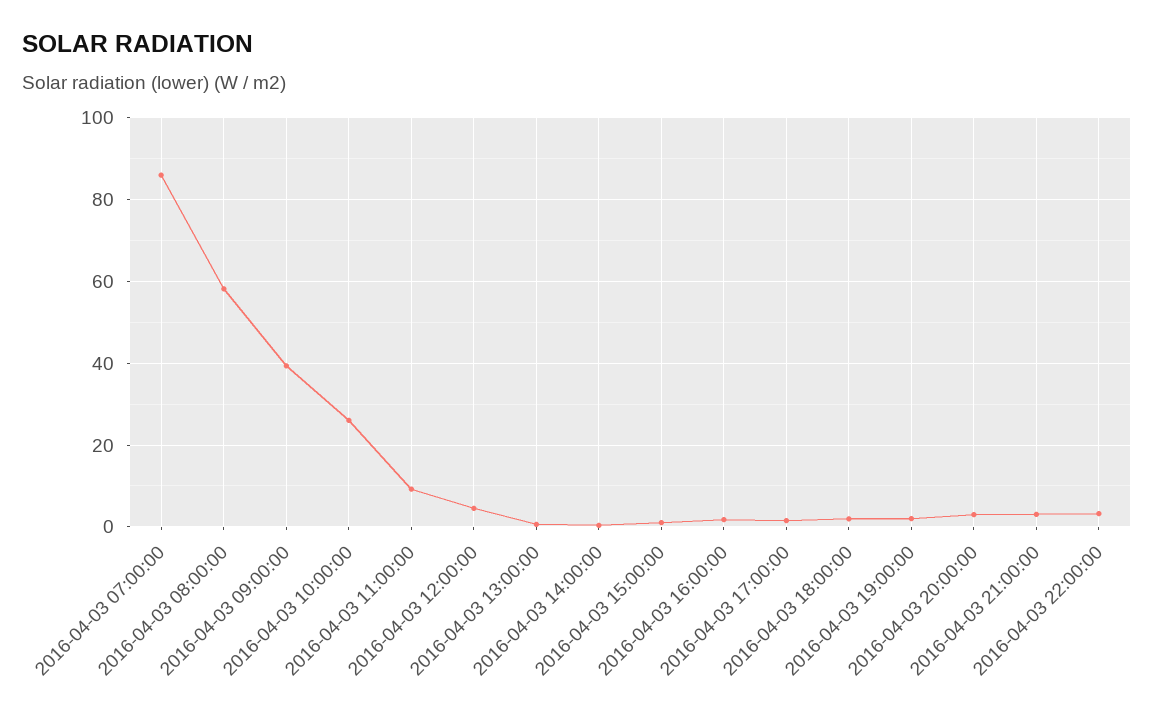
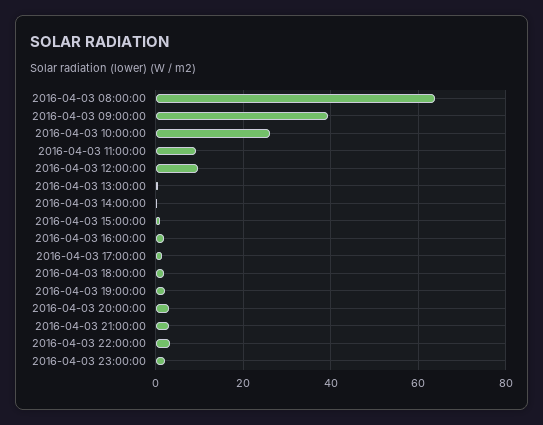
2016-04-03 07:00:00: 86 -> none
2016-04-03 08:00:00: 58 -> 64
2016-04-03 12:00:00: 4 -> 10
2016-04-03 23:00:00: none -> 2

